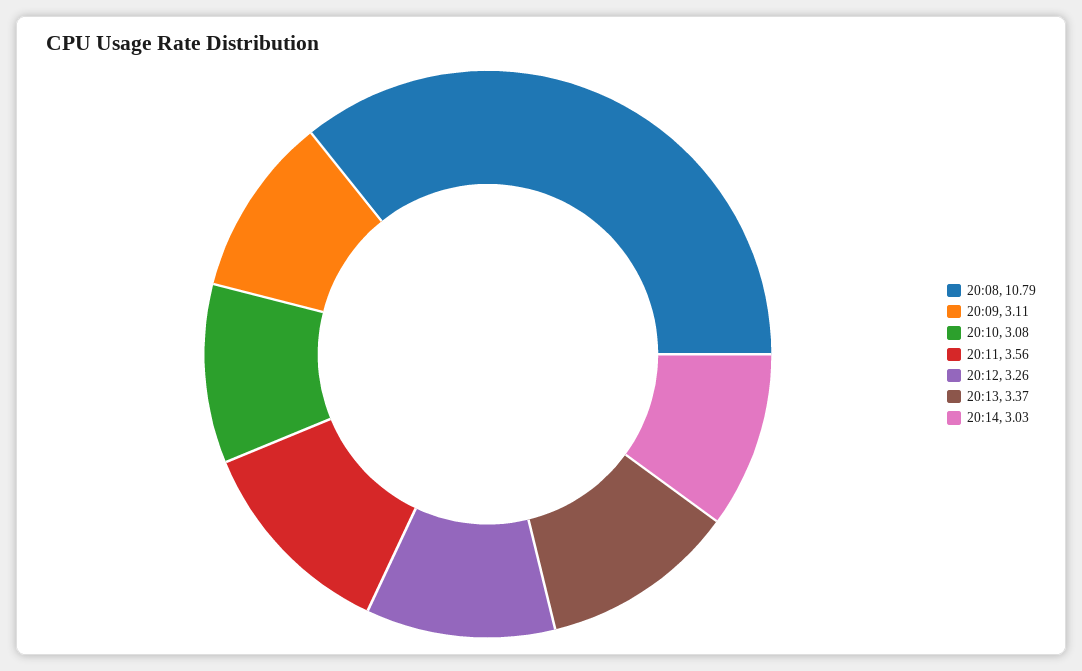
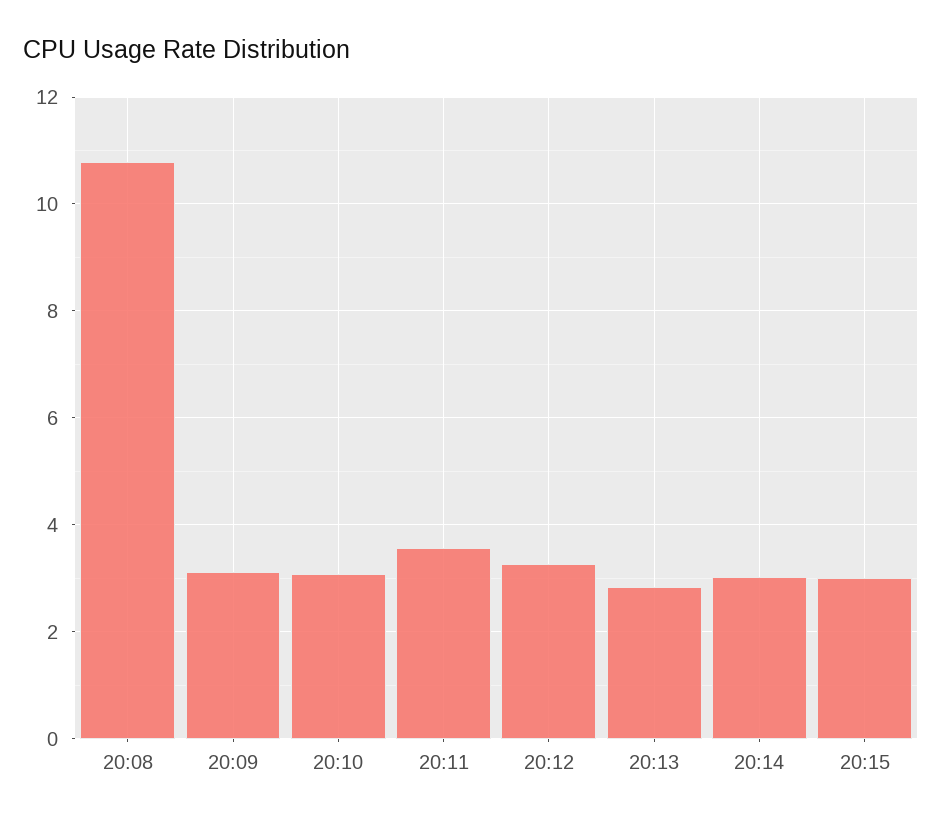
20:13: 3.37 -> 2.8
20:15: none -> 3

